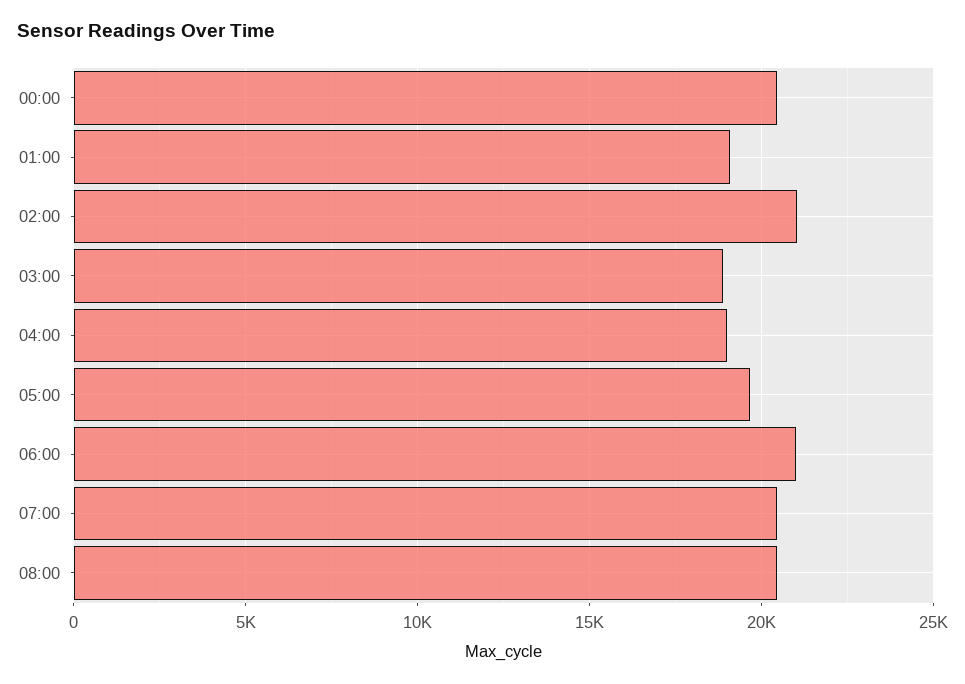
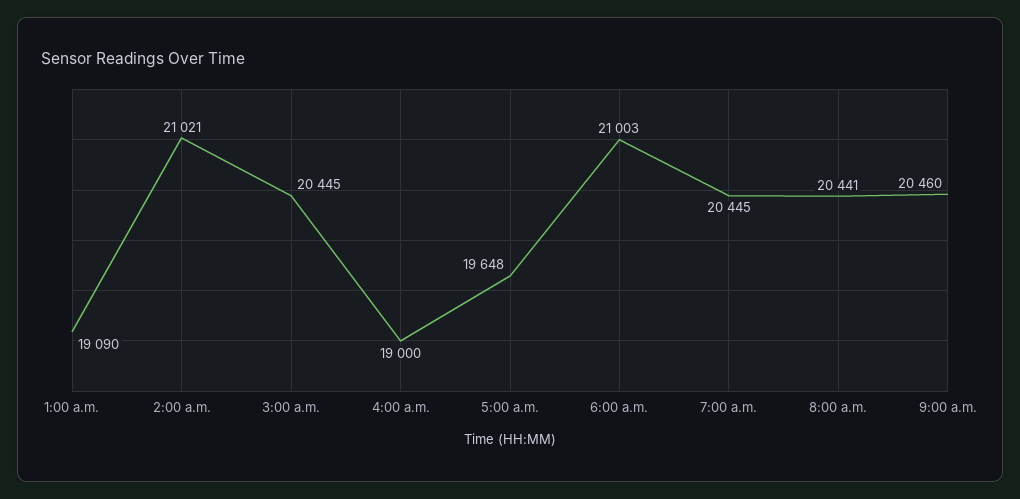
00:00: 20500 -> none
03:00: 19000 -> 20445
9:00 a.m.: none -> 20460

